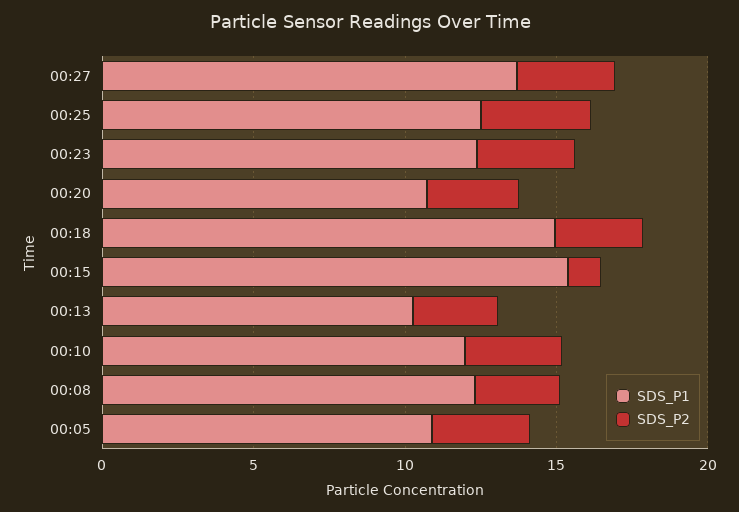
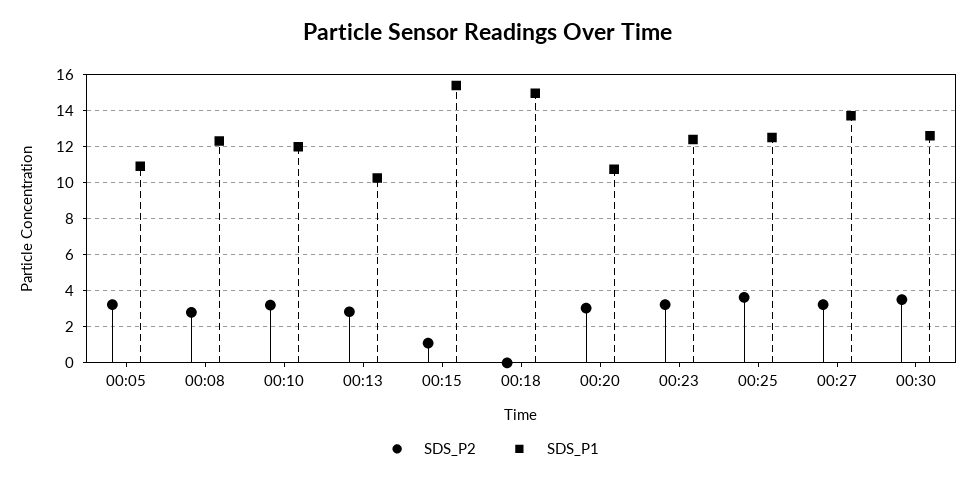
SDS_P2, 00:18: 3 -> 0
SDS_P2, 00:30: none -> 3.5
SDS_P1, 00:30: none -> 12.5

